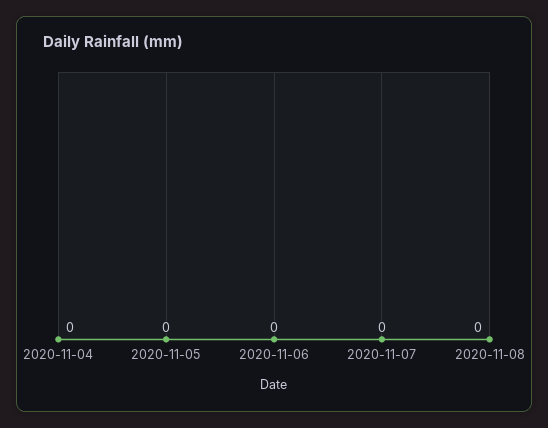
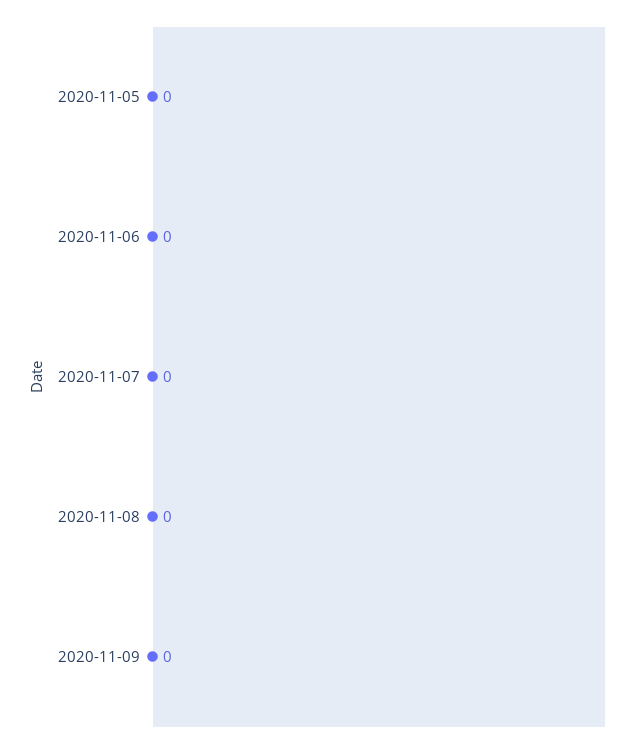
2020-11-04: 0 -> none
2020-11-09: none -> 0

